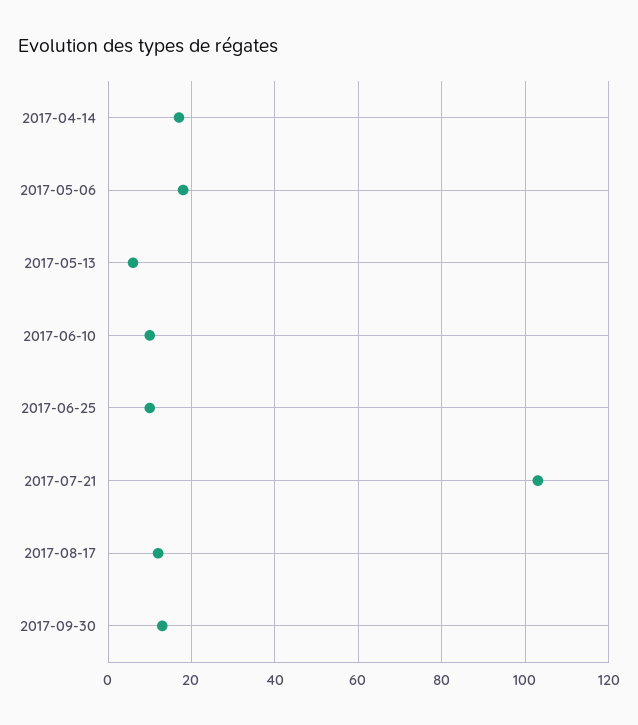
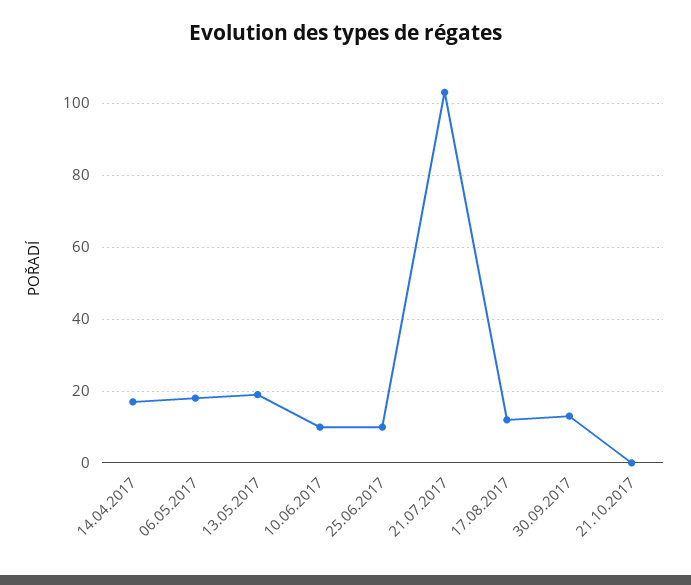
2017-05-13: 5 -> 20
21.10.2017: none -> 0

